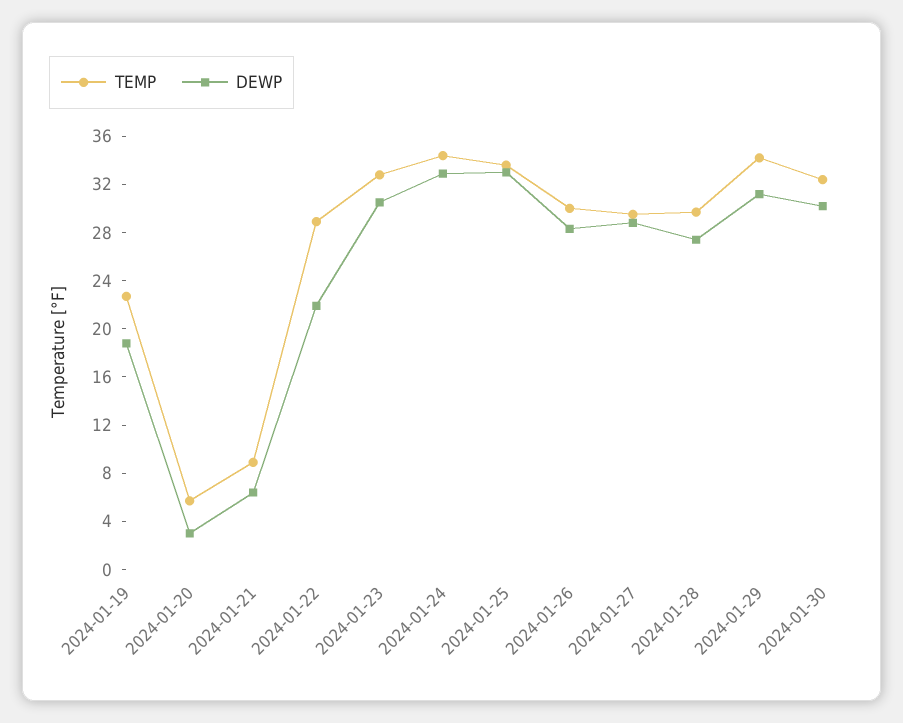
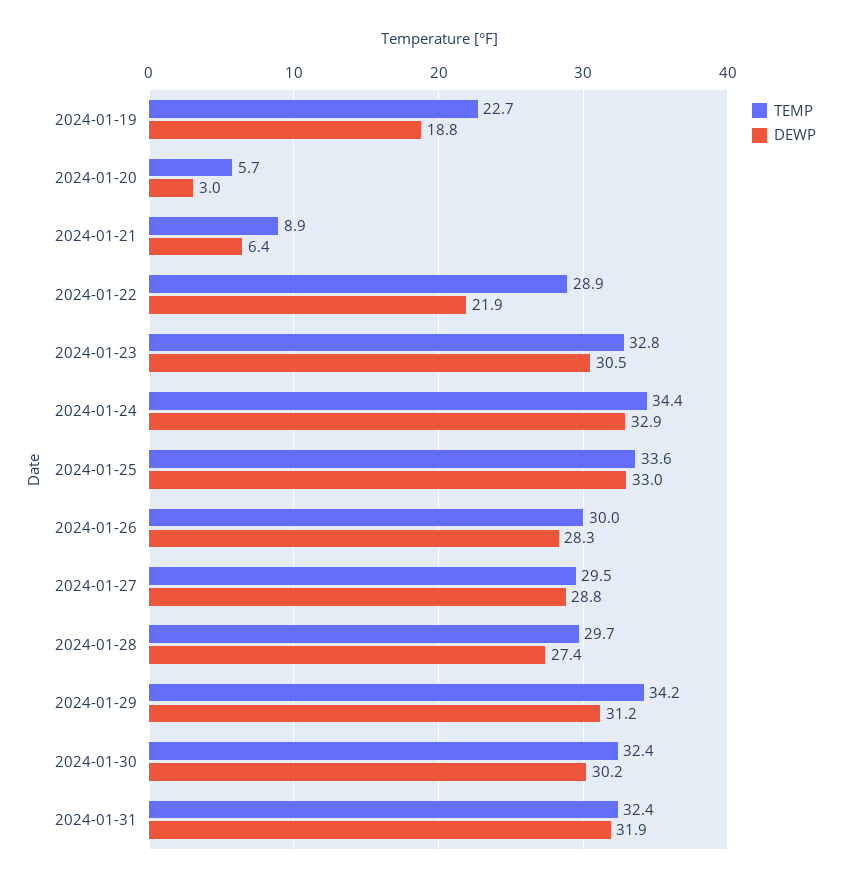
TEMP, 2024-01-31: none -> 32.4
DEWP, 2024-01-31: none -> 31.9

